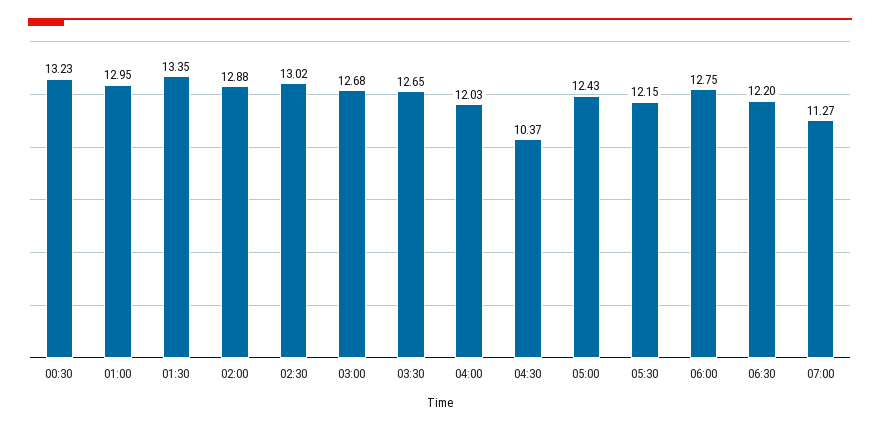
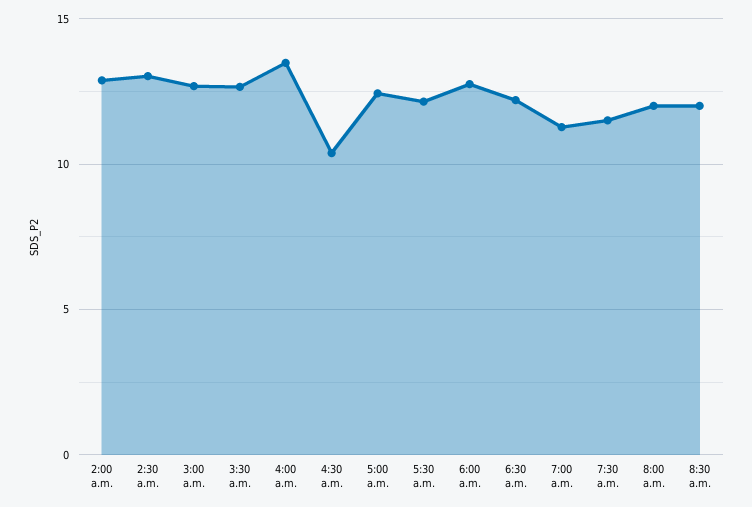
00:30: 13.23 -> none
01:00: 12.95 -> none
01:30: 13.35 -> none
04:00: 12.03 -> 13.5
7:30 a.m.: none -> 11.5
8:00 a.m.: none -> 12
8:30 a.m.: none -> 12

